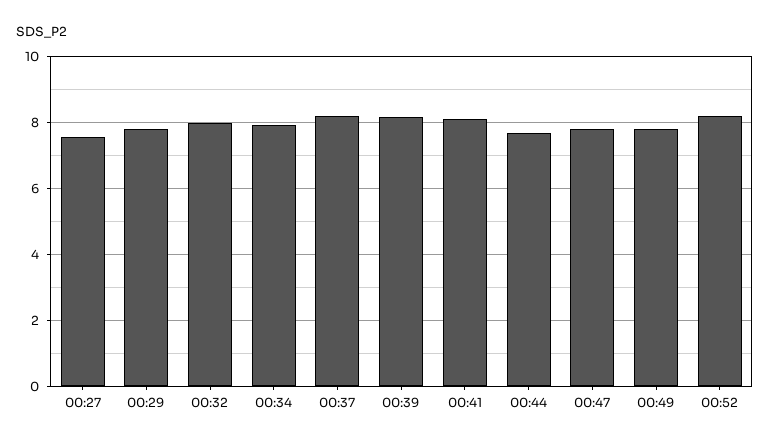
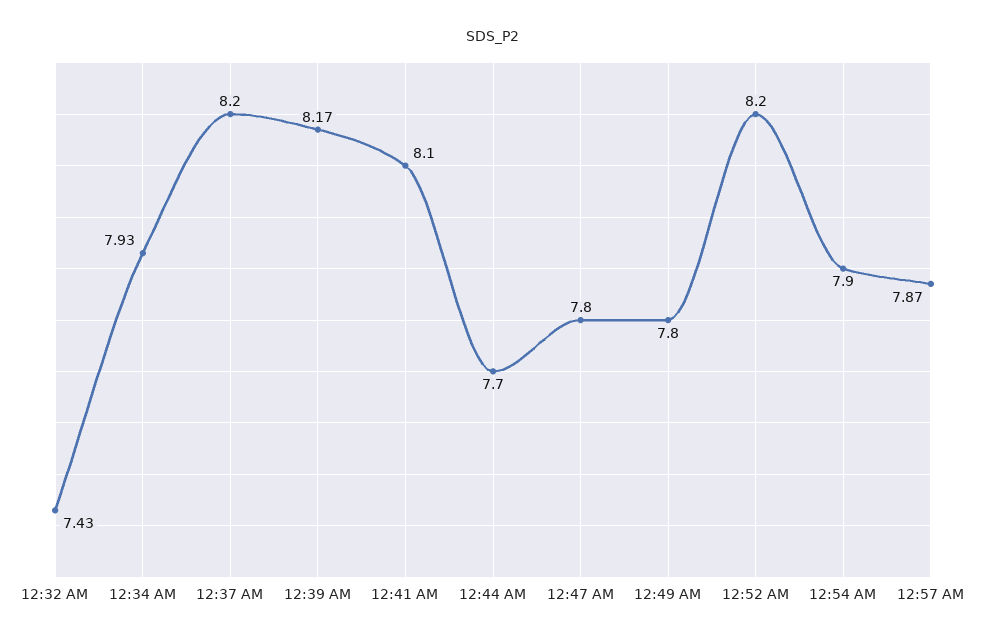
00:27: 7.6 -> none
00:29: 7.8 -> none
00:32: 8 -> 7.43
12:54 AM: none -> 7.9
12:57 AM: none -> 7.87

